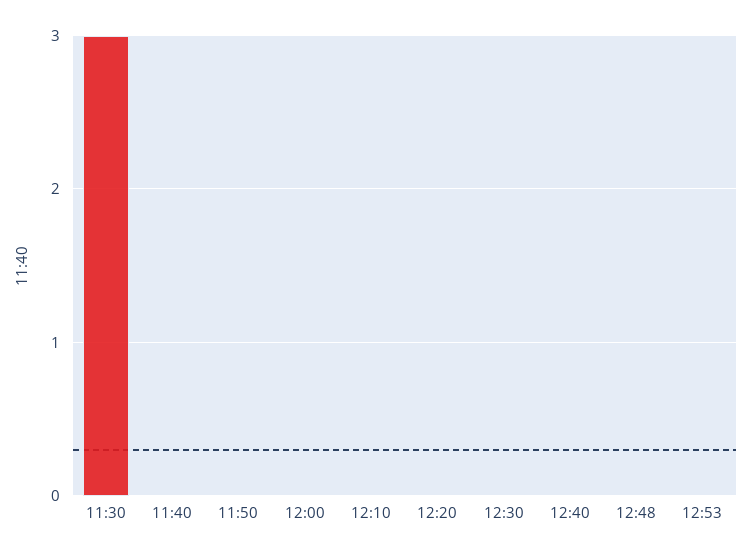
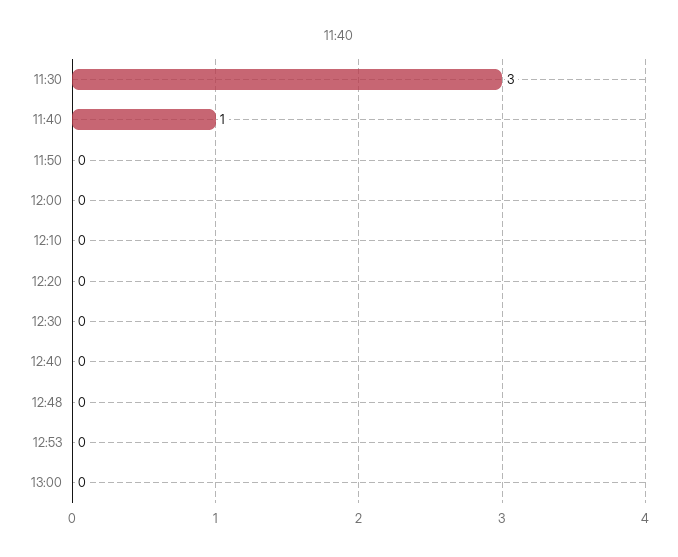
11:40: 0 -> 1
13:00: none -> 0

